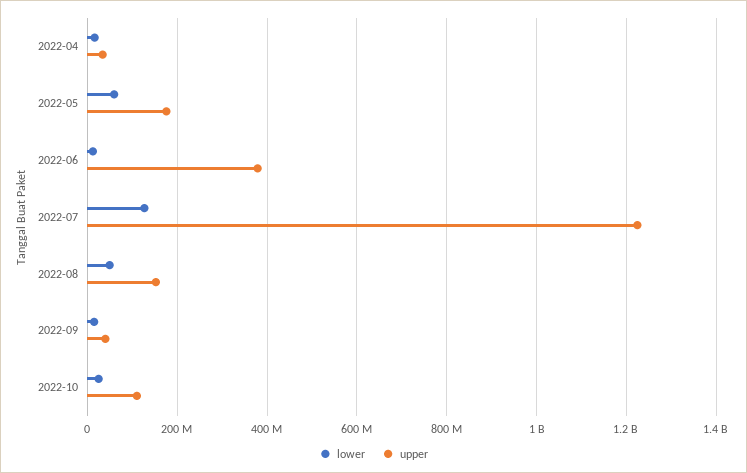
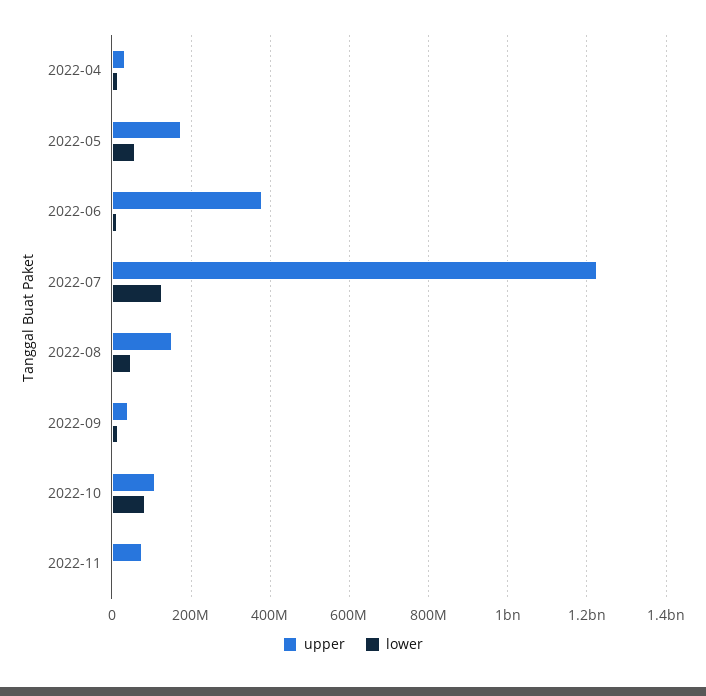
lower, 2022-10: 20000000 -> 80000000
upper, 2022-11: none -> 80000000
lower, 2022-11: none -> 0

